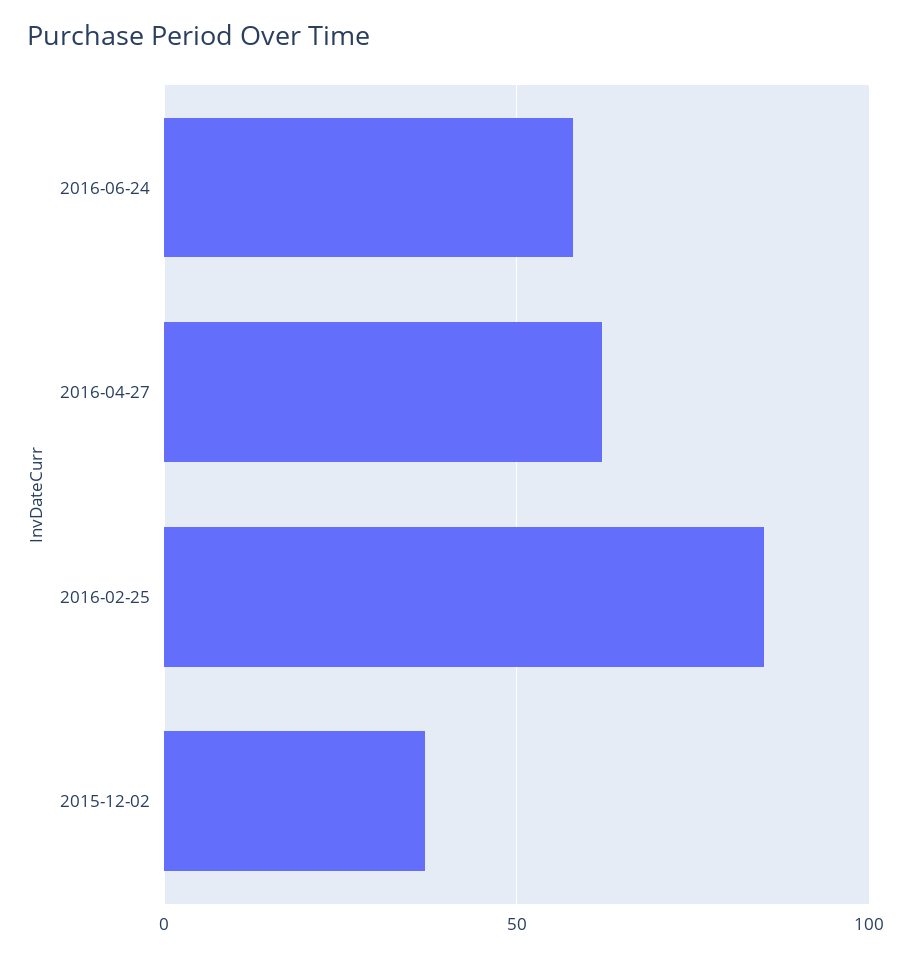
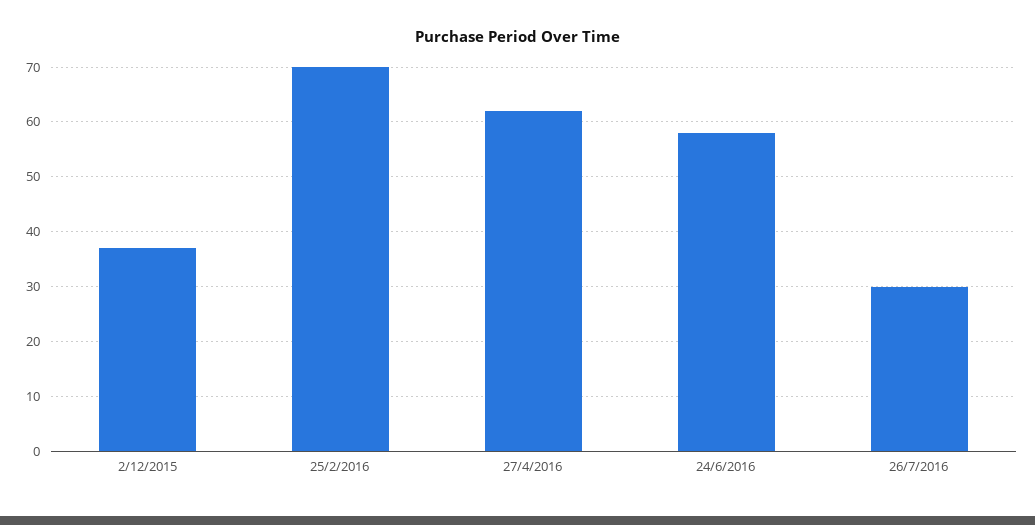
2016-02-25: 85 -> 70
26/7/2016: none -> 30

